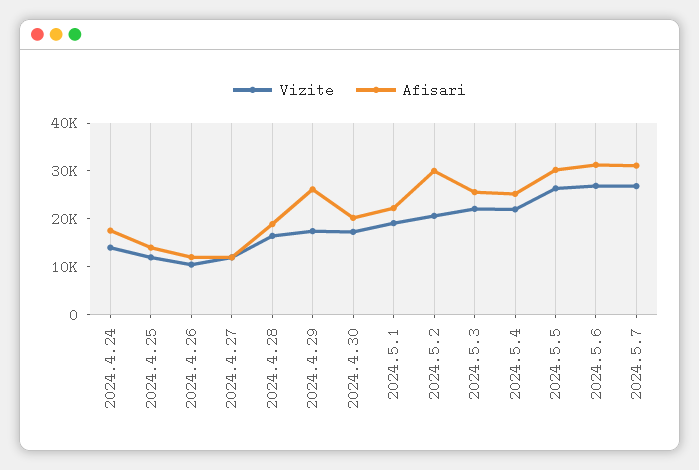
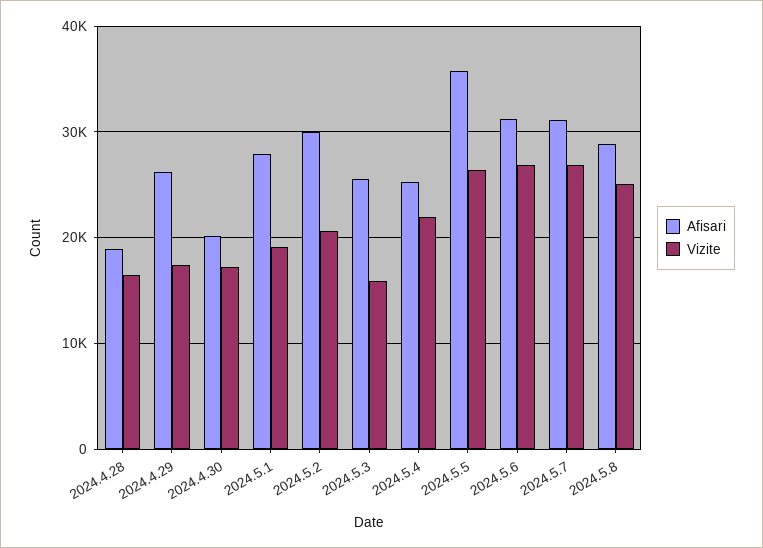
Vizite, 2024.4.24: 14000 -> none
Afisari, 2024.4.24: 18000 -> none
Vizite, 2024.4.25: 12000 -> none
Afisari, 2024.4.25: 14000 -> none
Vizite, 2024.4.26: 10000 -> none
Afisari, 2024.4.26: 12000 -> none
Vizite, 2024.4.27: 12000 -> none
Afisari, 2024.4.27: 12000 -> none
Afisari, 2024.5.1: 22000 -> 28000
Vizite, 2024.5.3: 22000 -> 16000
Afisari, 2024.5.5: 30000 -> 36000
Afisari, 2024.5.8: none -> 29000
Vizite, 2024.5.8: none -> 25000

